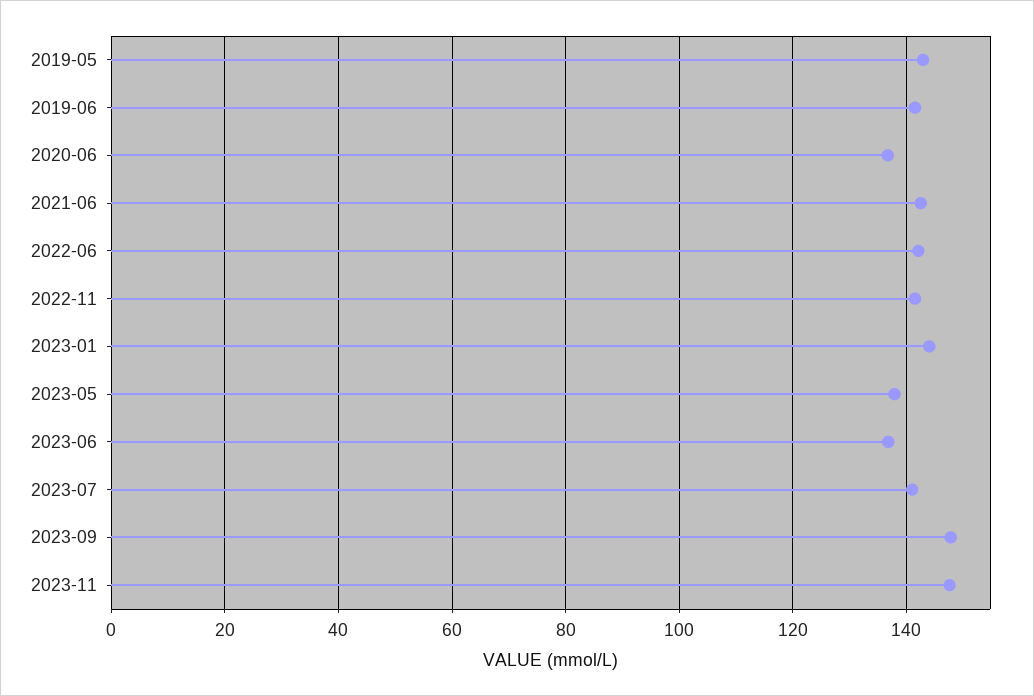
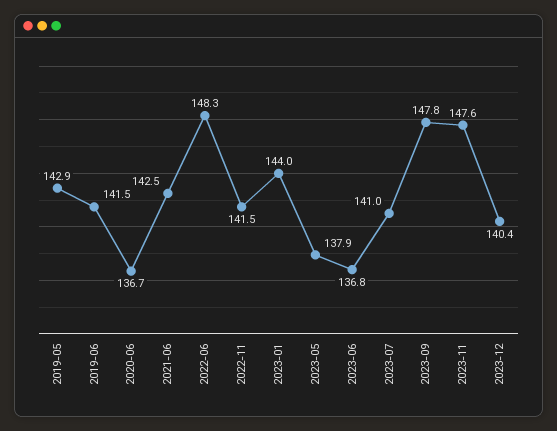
2022-06: 142 -> 148.3
2023-12: none -> 140.4

